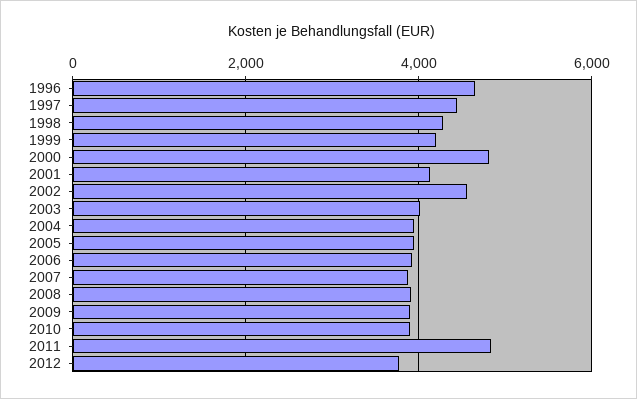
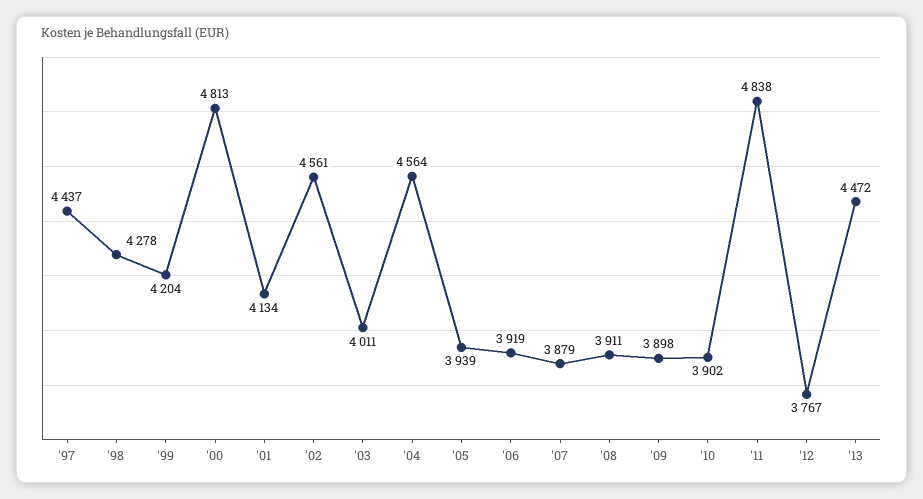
1996: 4600 -> none
2004: 4000 -> 4564
'13: none -> 4472

